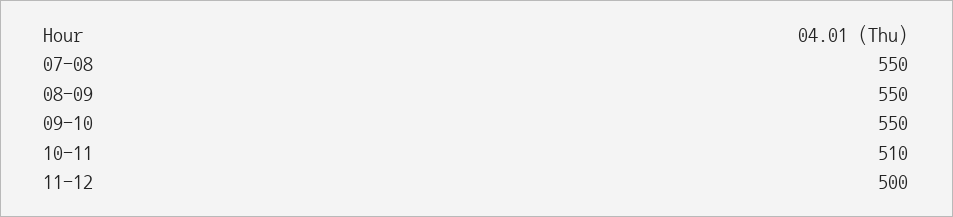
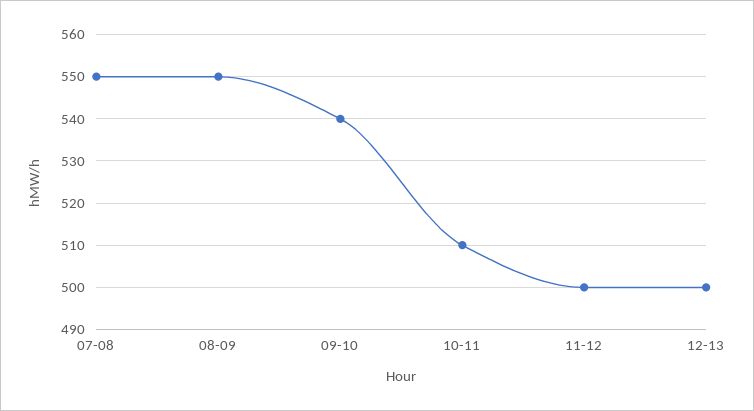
09-10: 550 -> 540
12-13: none -> 500

